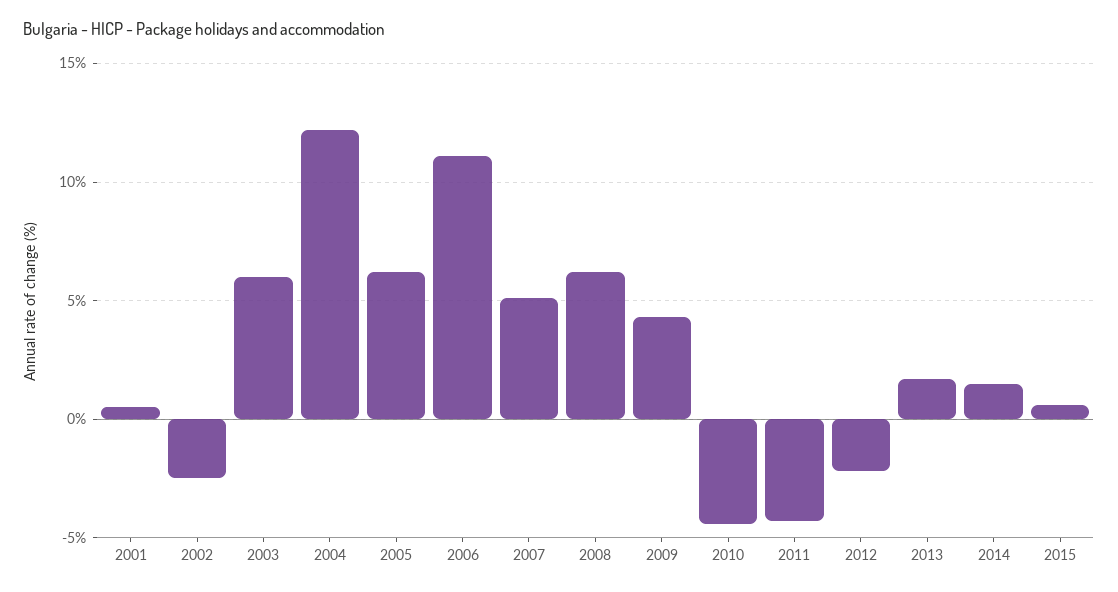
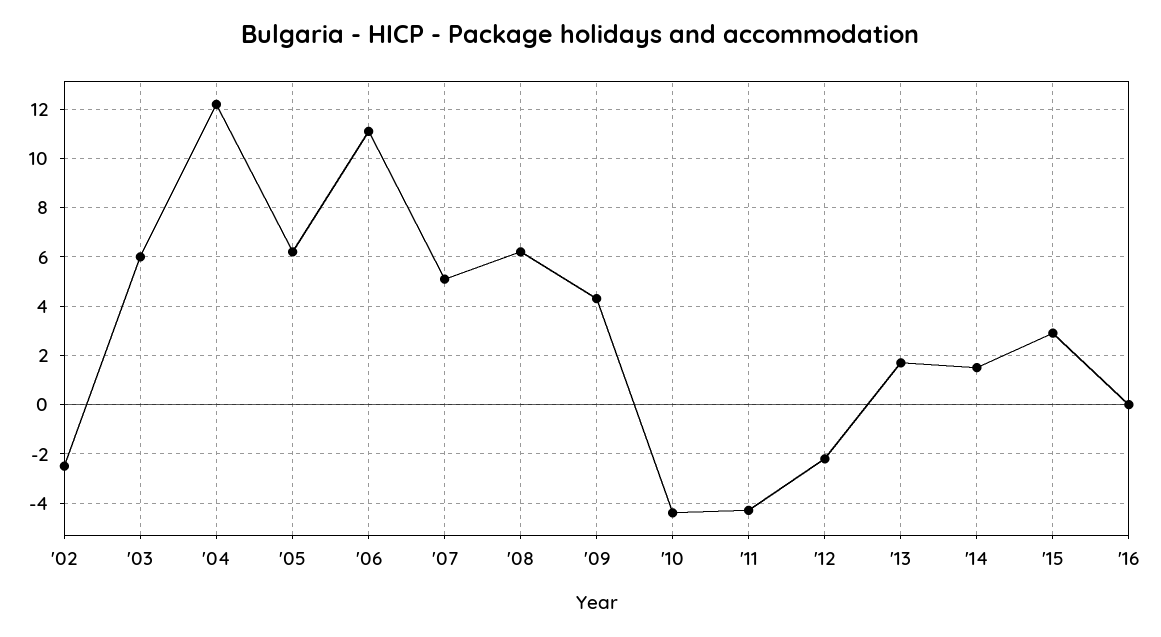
2001: 0.5 -> none
2015: 0.5 -> 3
'16: none -> 0

